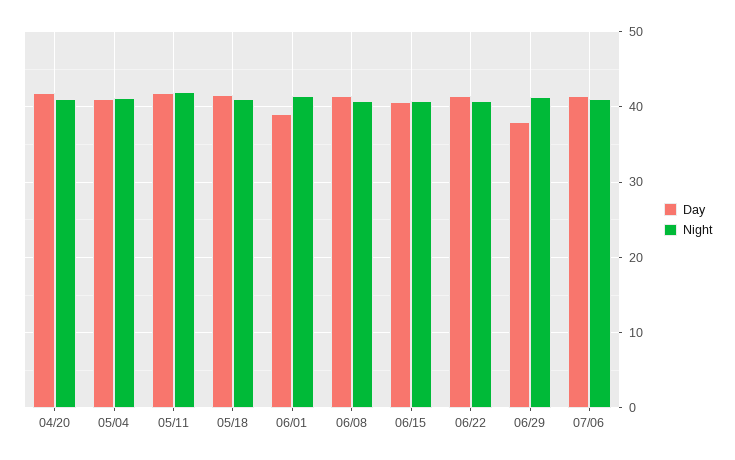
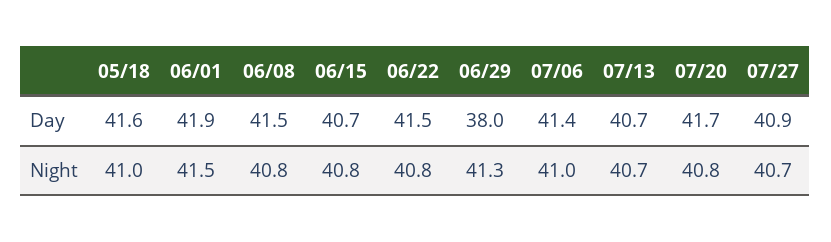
Day, 04/20: 42 -> none
Night, 04/20: 41 -> none
Day, 05/04: 41 -> none
Night, 05/04: 41 -> none
Day, 05/11: 42 -> none
Night, 05/11: 42 -> none
Day, 06/01: 39 -> 41.9
Day, 07/13: none -> 40.7
Day, 07/20: none -> 41.7
Day, 07/27: none -> 40.9
Night, 07/13: none -> 40.7
Night, 07/20: none -> 40.8
Night, 07/27: none -> 40.7

